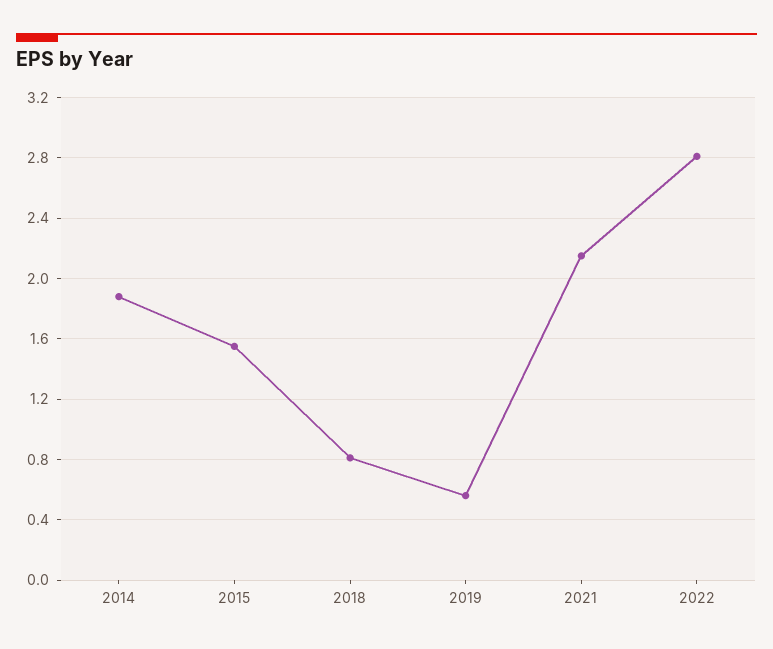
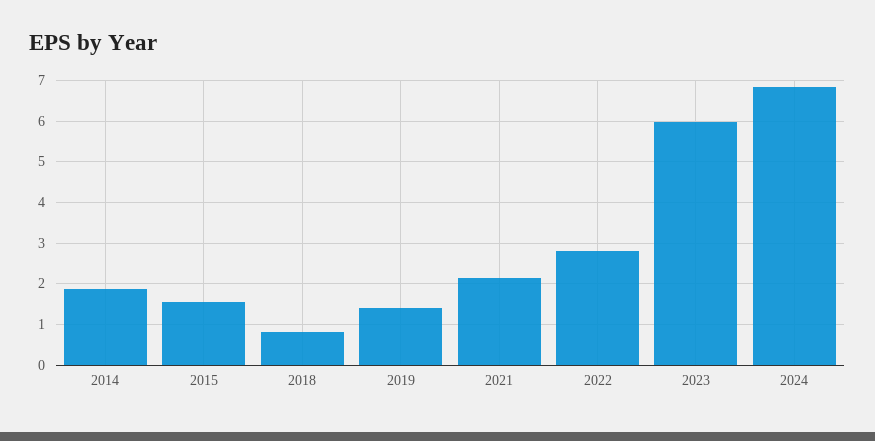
2019: 0.55 -> 1.4
2023: none -> 6
2024: none -> 6.8

